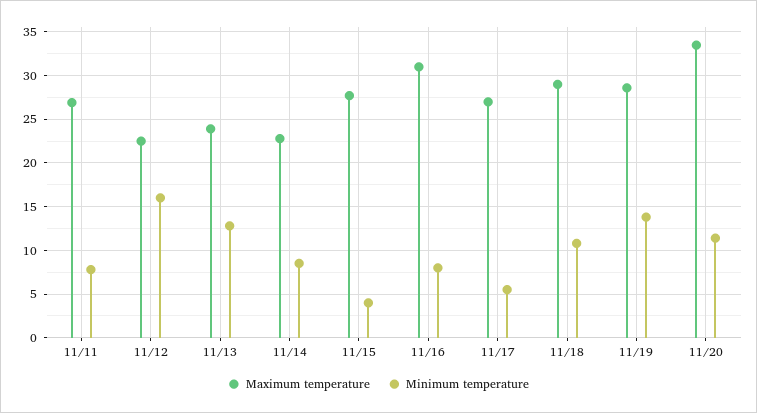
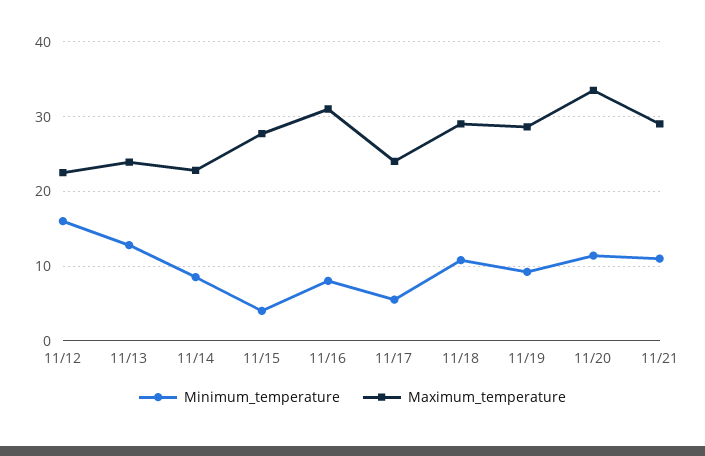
Maximum temperature, 11/11: 27 -> none
Minimum temperature, 11/11: 8 -> none
Maximum temperature, 11/17: 27 -> 24
Minimum temperature, 11/19: 14 -> 9
Minimum temperature, 11/21: none -> 11
Maximum temperature, 11/21: none -> 29

